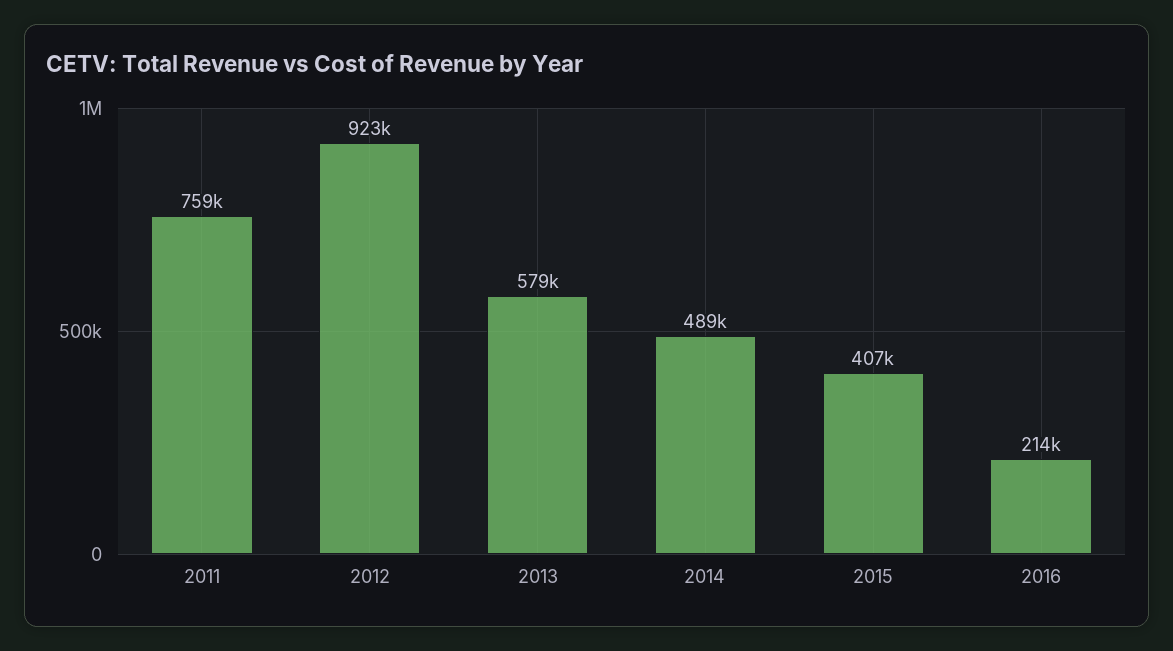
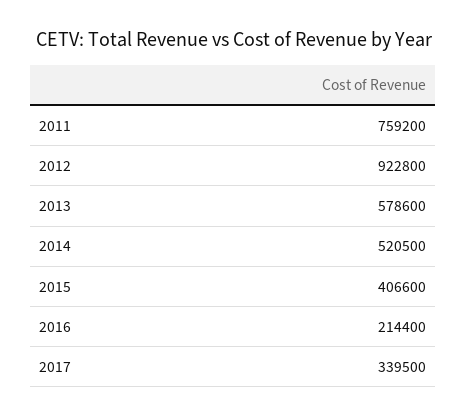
2014: 489000 -> 520500
2017: none -> 339500

